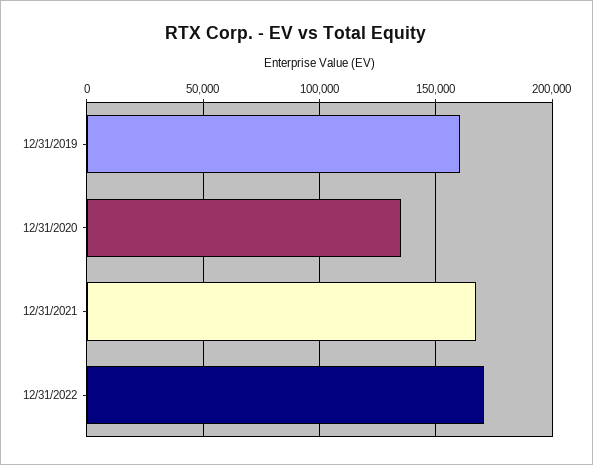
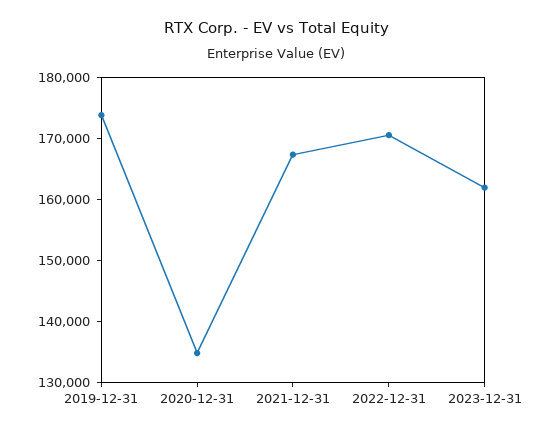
12/31/2019: 160000 -> 174000
2023-12-31: none -> 162000

